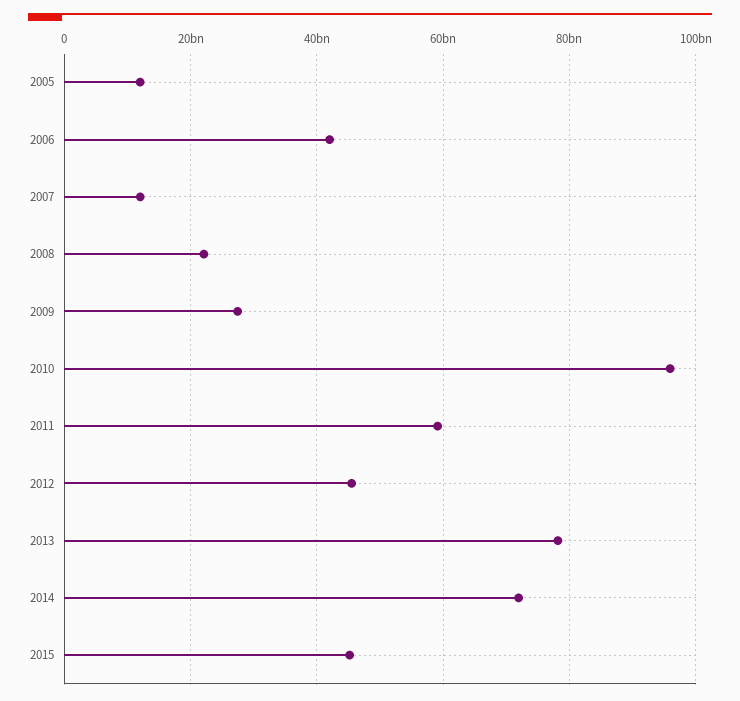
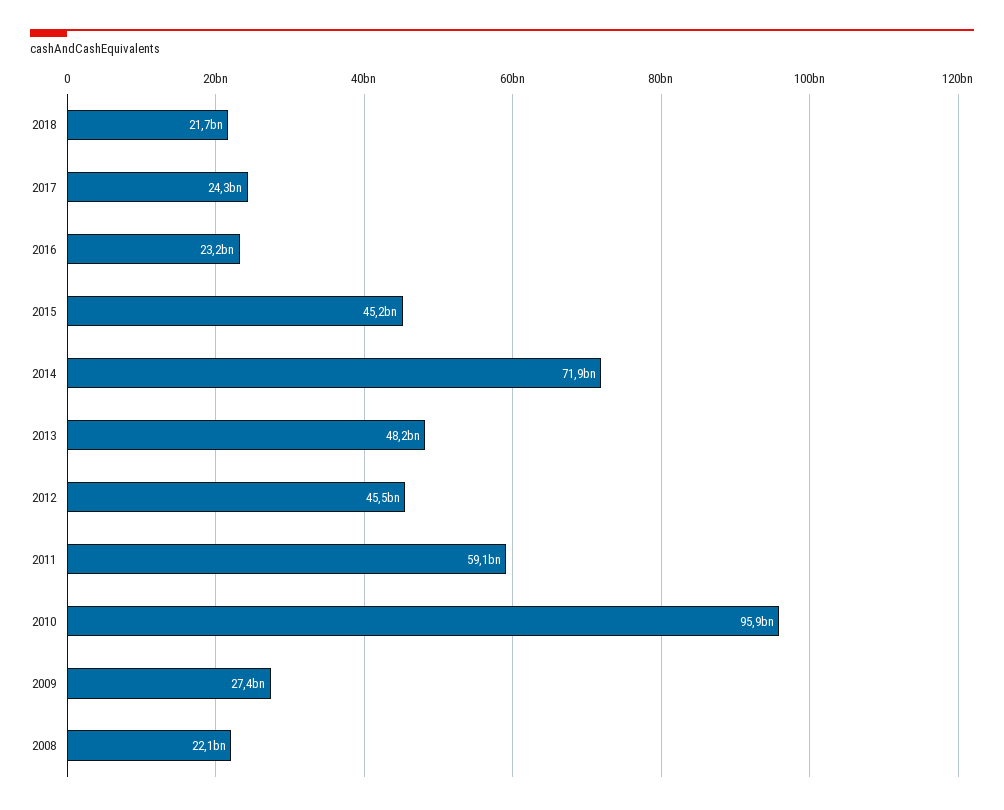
2005: 12000000000 -> none
2006: 42000000000 -> none
2007: 12000000000 -> none
2013: 78000000000 -> 48200000000
2018: none -> 21700000000
2017: none -> 24300000000
2016: none -> 23200000000

